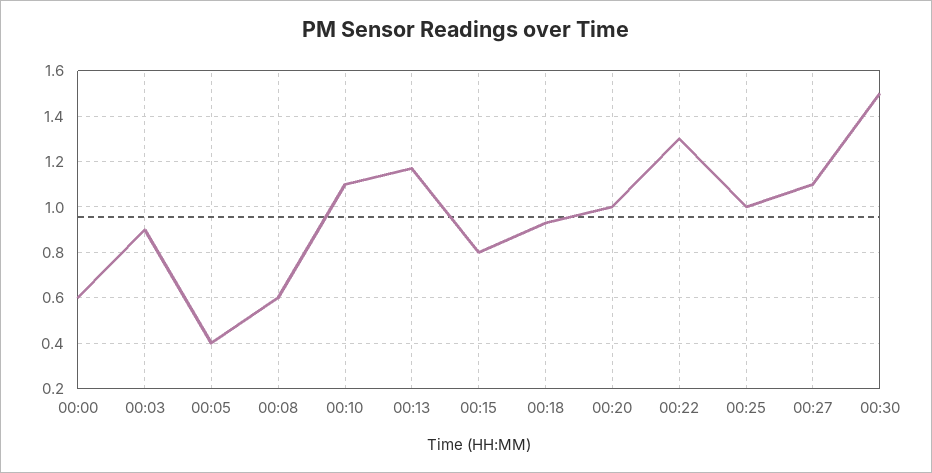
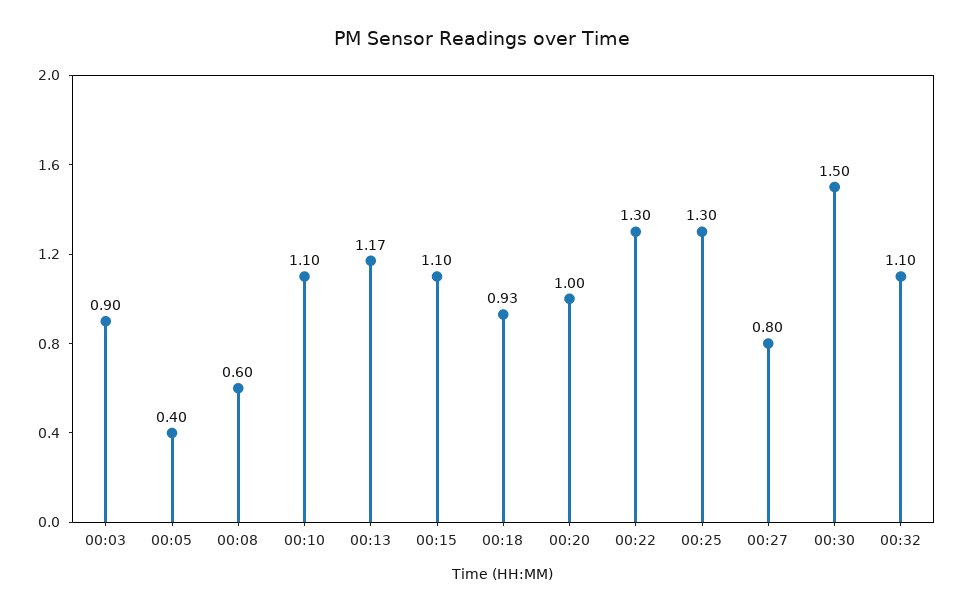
00:00: 0.6 -> none
00:15: 0.8 -> 1.1
00:25: 1 -> 1.3
00:27: 1.1 -> 0.8
00:32: none -> 1.1

